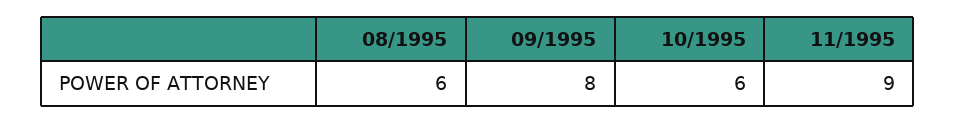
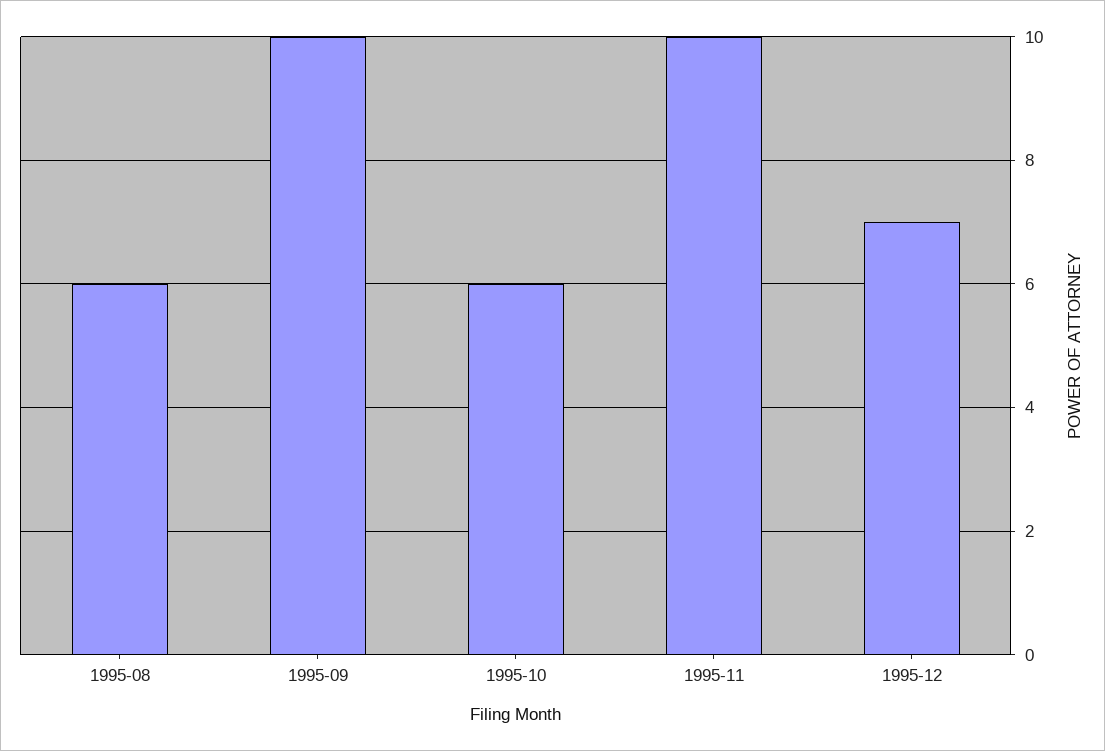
09/1995: 8 -> 10
11/1995: 9 -> 10
1995-12: none -> 7

